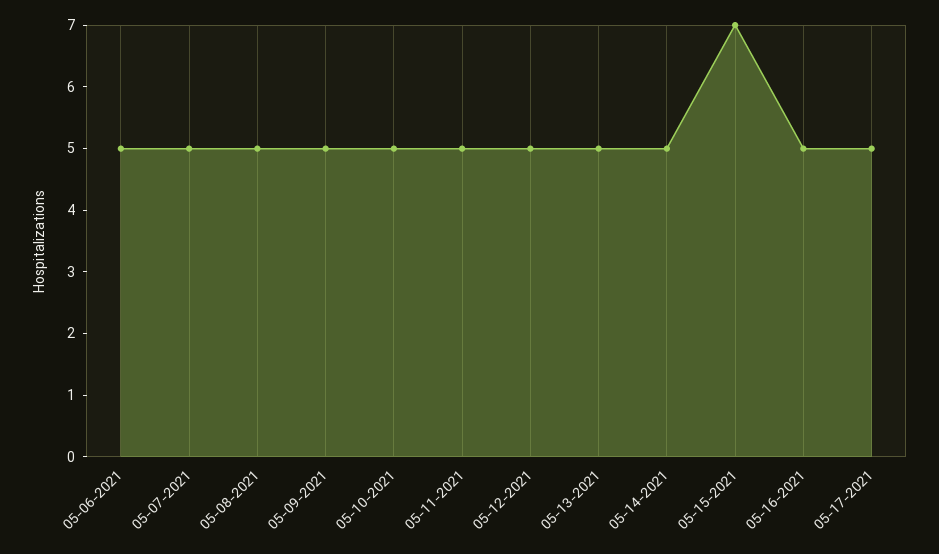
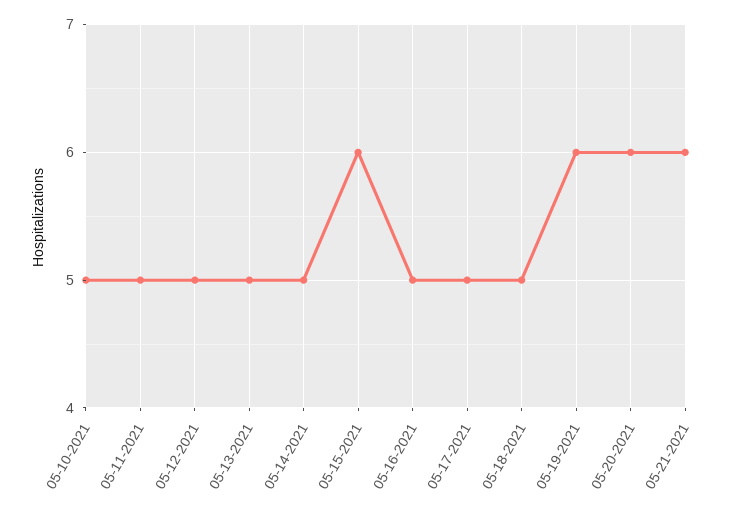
05-06-2021: 5 -> none
05-07-2021: 5 -> none
05-08-2021: 5 -> none
05-09-2021: 5 -> none
05-15-2021: 7 -> 6
05-18-2021: none -> 5
05-19-2021: none -> 6
05-20-2021: none -> 6
05-21-2021: none -> 6

